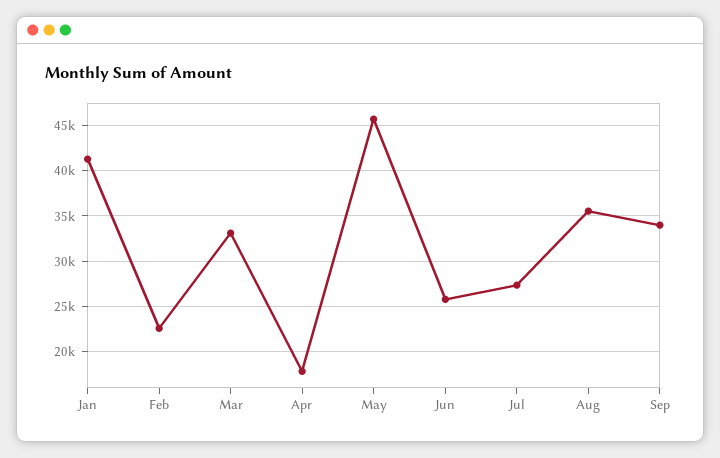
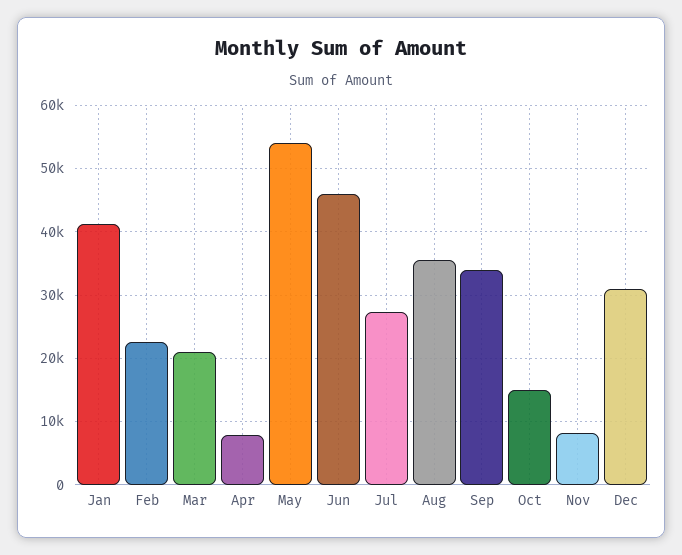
Mar: 33000 -> 21000
Apr: 18000 -> 8000
May: 46000 -> 54000
Jun: 26000 -> 46000
Oct: none -> 15000
Nov: none -> 8000
Dec: none -> 31000

